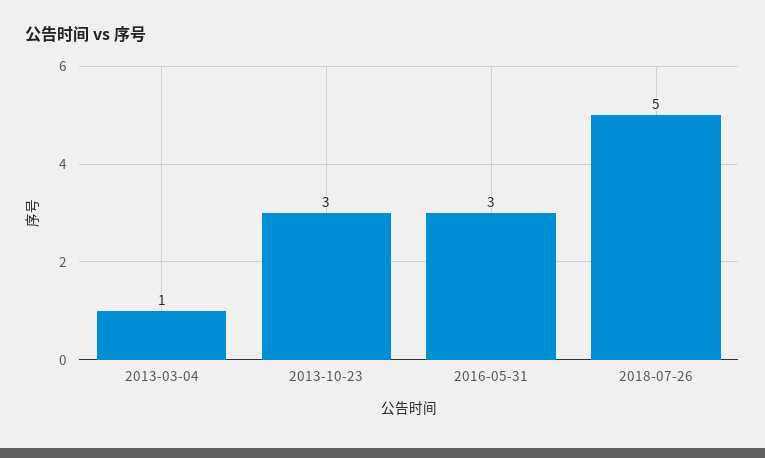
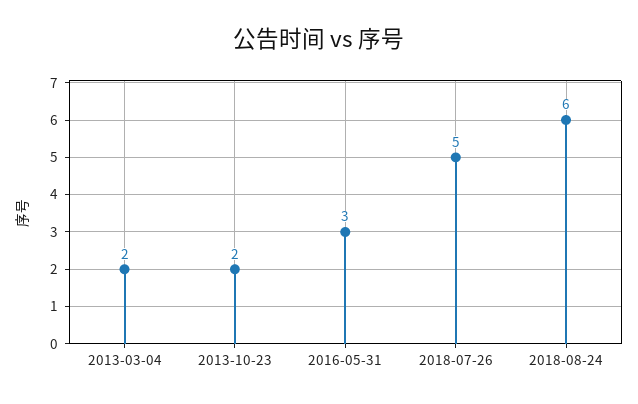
2013-03-04: 1 -> 2
2013-10-23: 3 -> 2
2018-08-24: none -> 6

